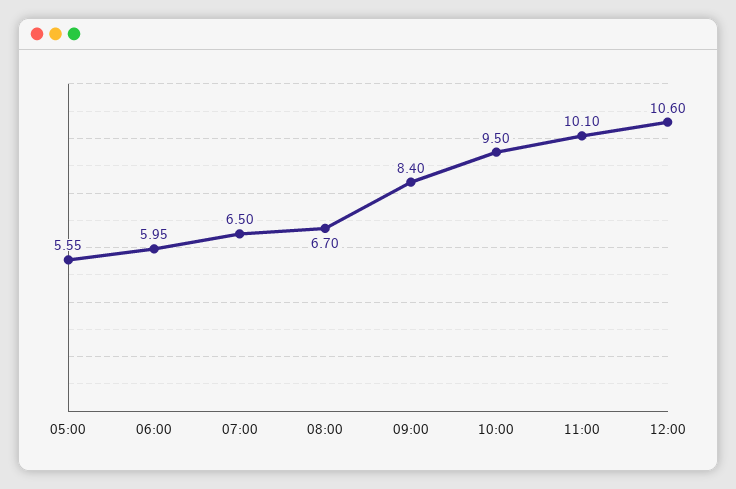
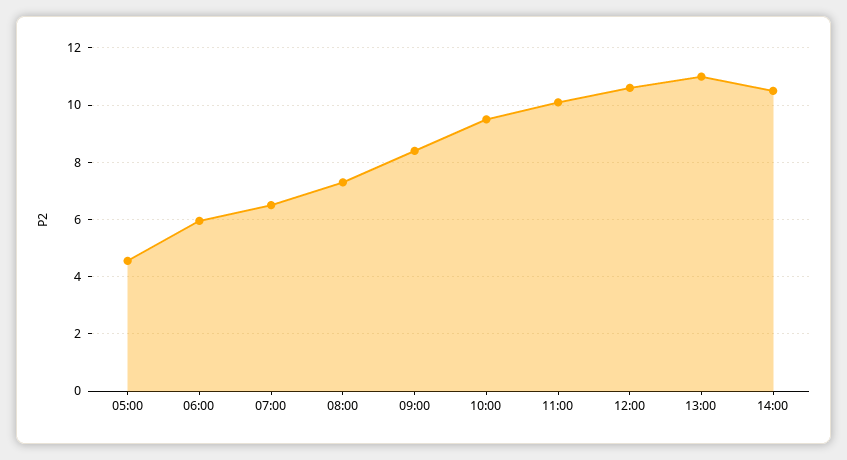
05:00: 5.55 -> 4.5
08:00: 6.7 -> 7.25
13:00: none -> 11
14:00: none -> 10.5

